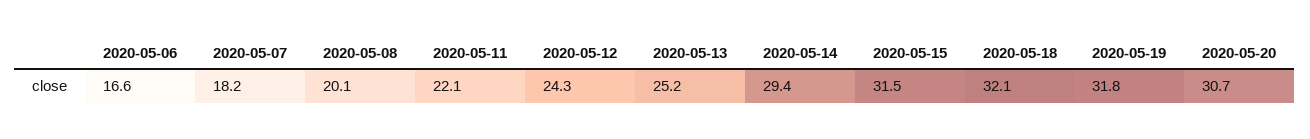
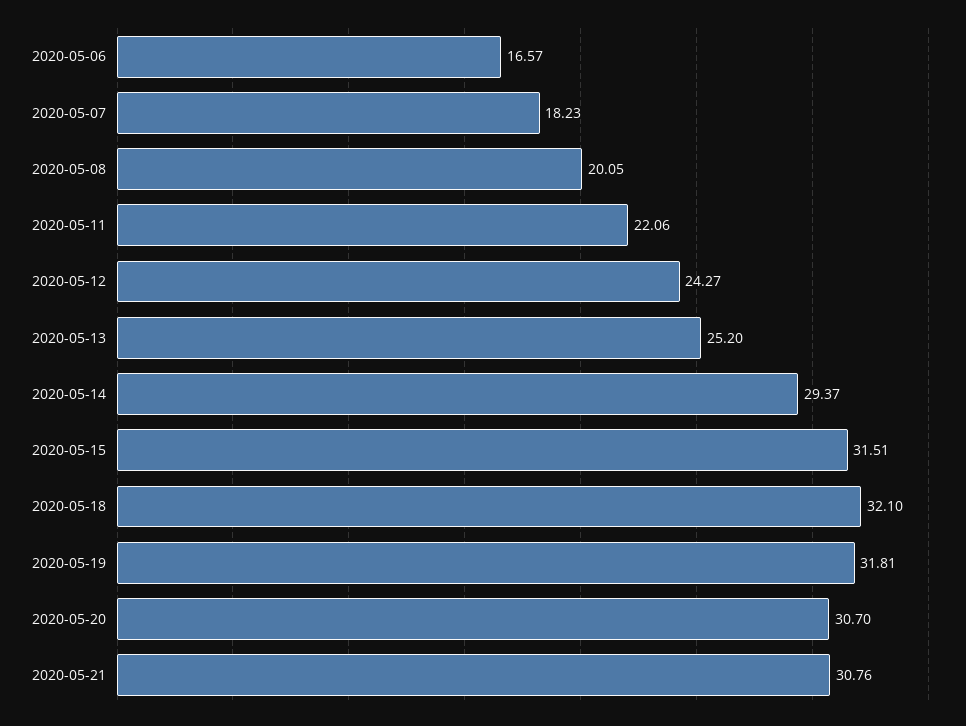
2020-05-21: none -> 30.76

